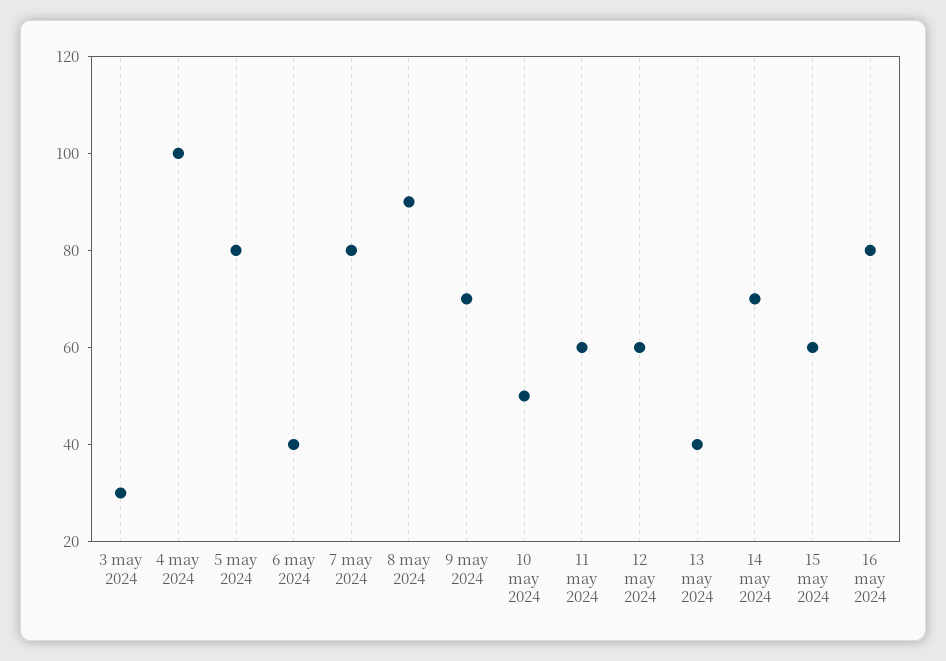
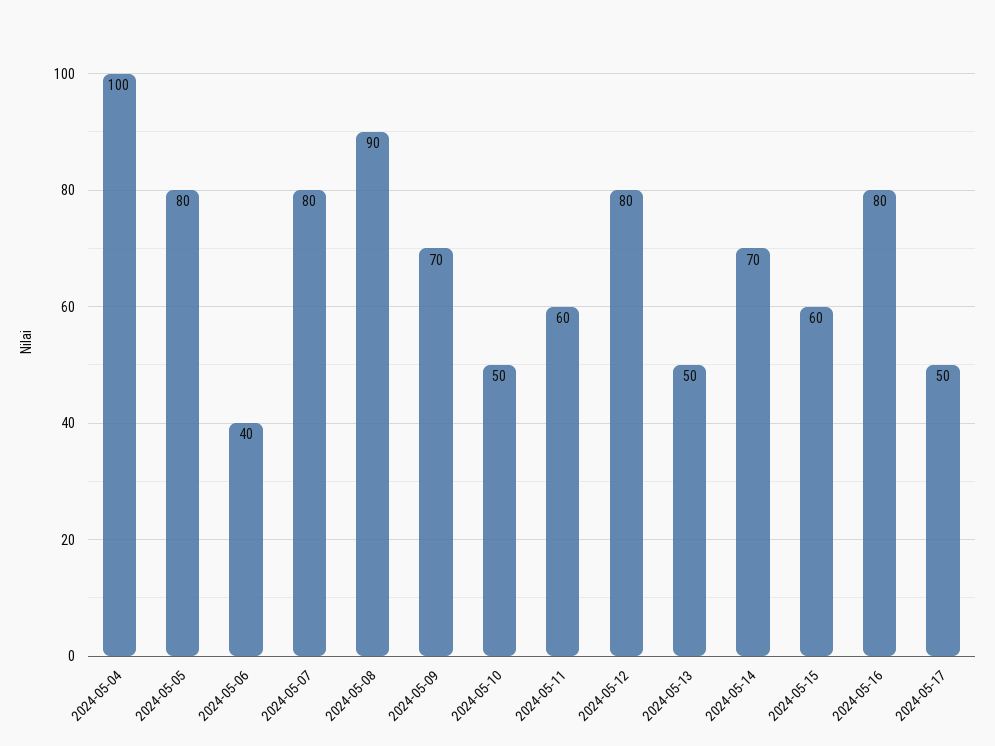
3 may 2024: 30 -> none
12 may 2024: 60 -> 80
13 may 2024: 40 -> 50
2024-05-17: none -> 50

